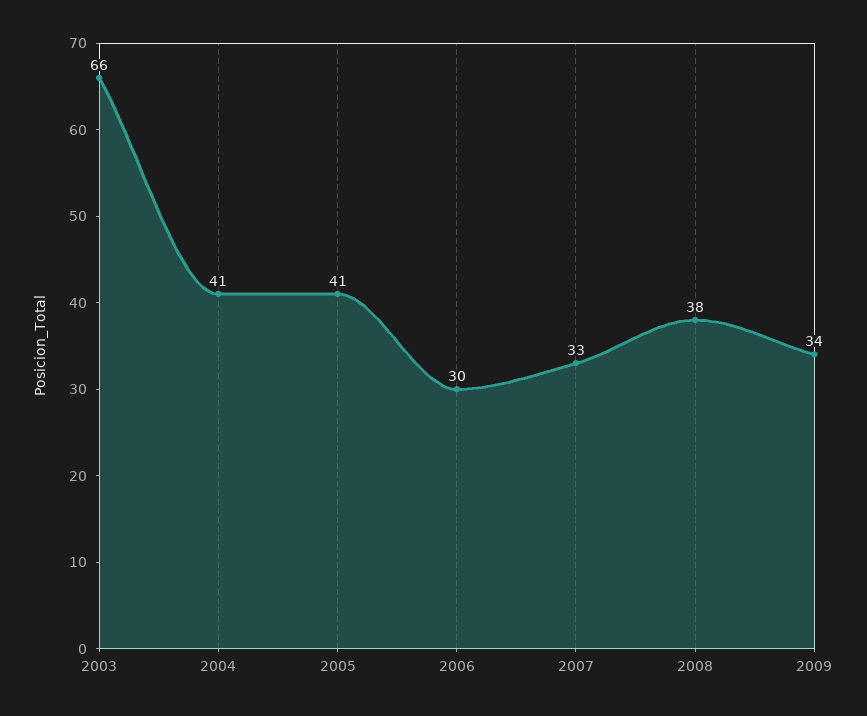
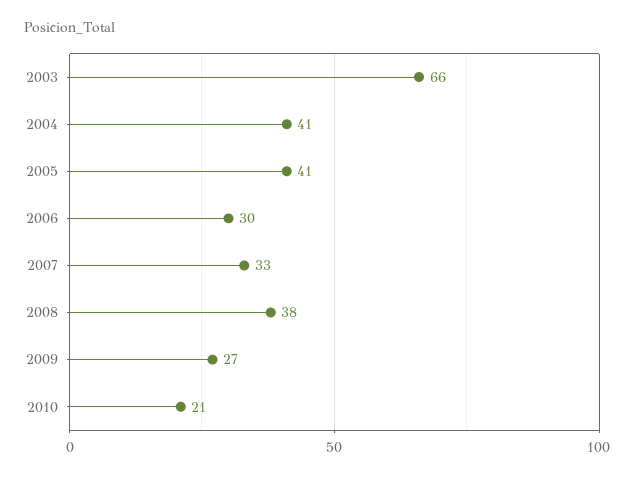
2009: 34 -> 27
2010: none -> 21

